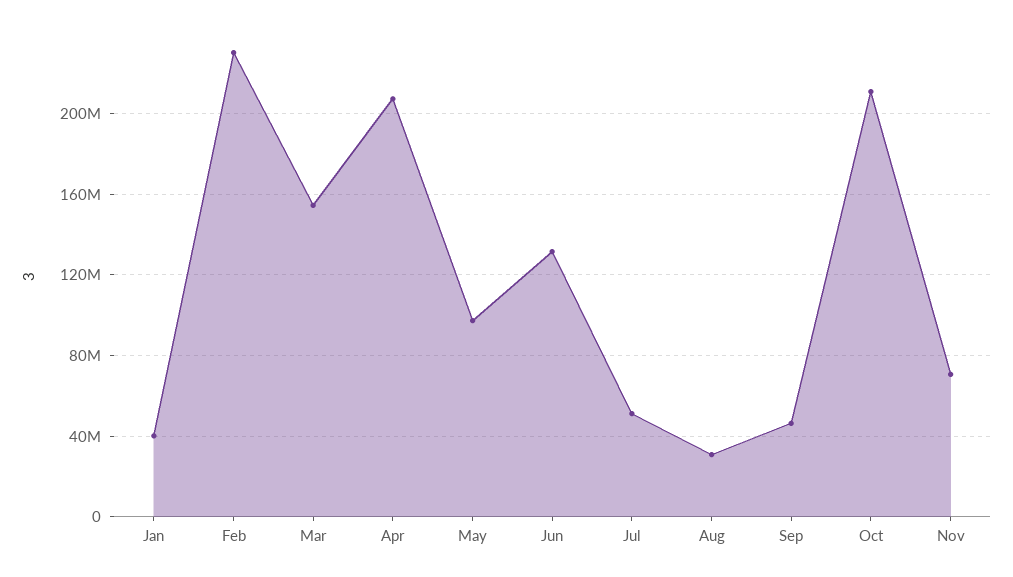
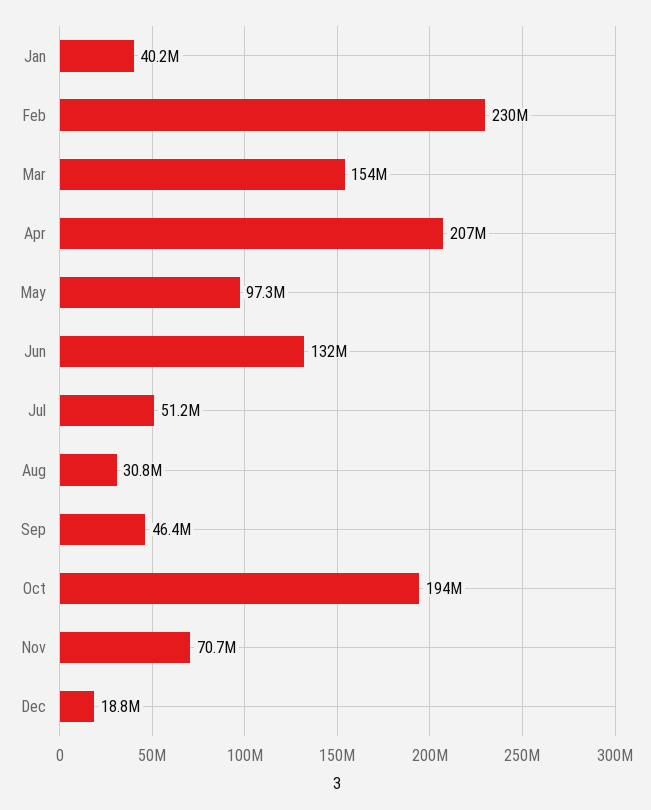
Oct: 210000000 -> 194000000
Dec: none -> 18800000

